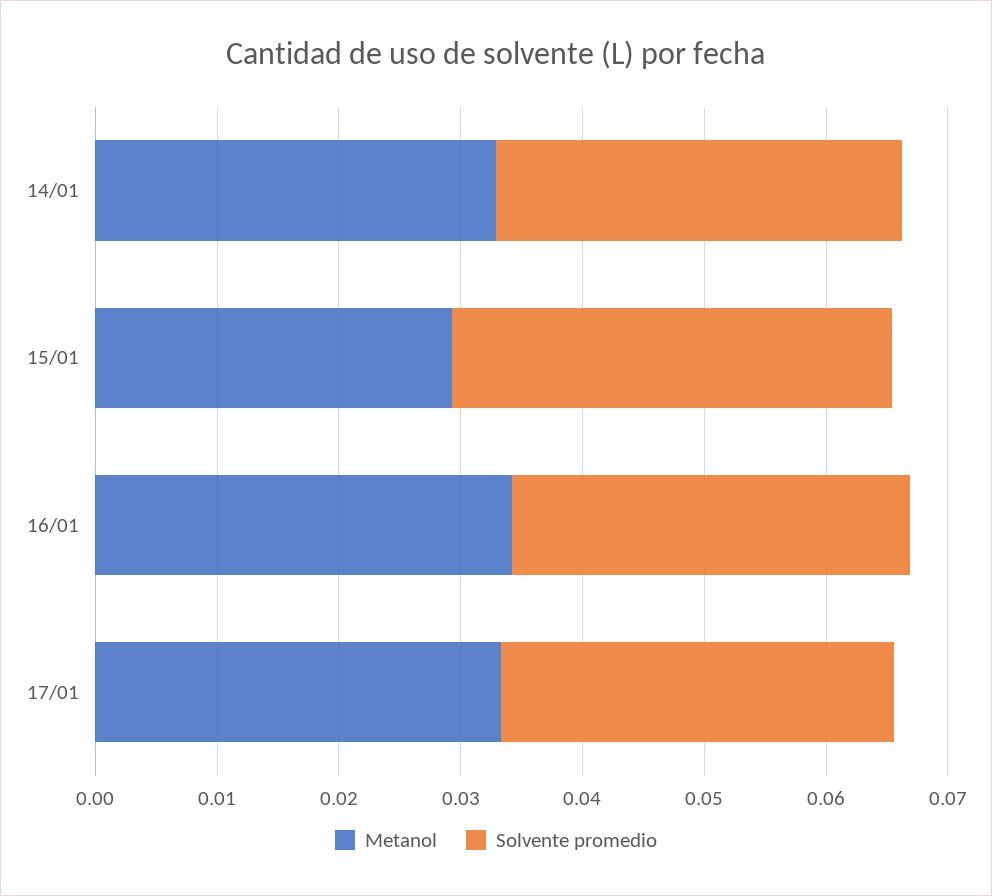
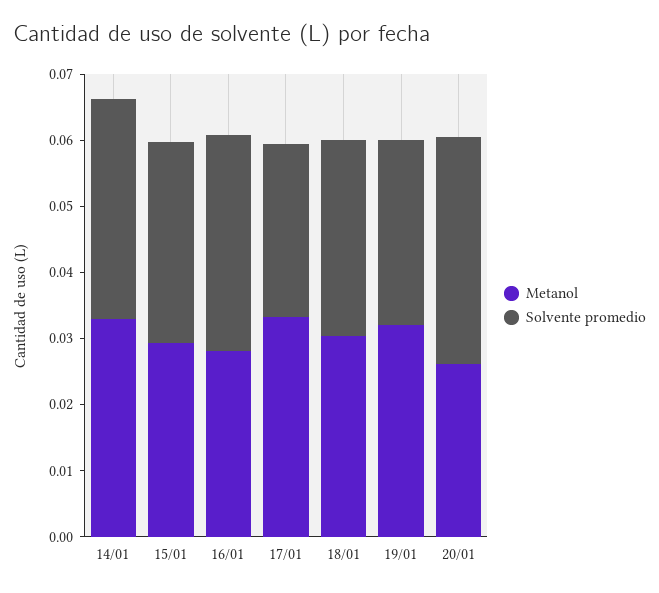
Solvente promedio, 15/01: 0.036 -> 0.03
Metanol, 16/01: 0.034 -> 0.028
Solvente promedio, 17/01: 0.032 -> 0.026
Metanol, 18/01: none -> 0.03
Solvente promedio, 18/01: none -> 0.03
Metanol, 19/01: none -> 0.032
Solvente promedio, 19/01: none -> 0.028
Metanol, 20/01: none -> 0.026
Solvente promedio, 20/01: none -> 0.034

